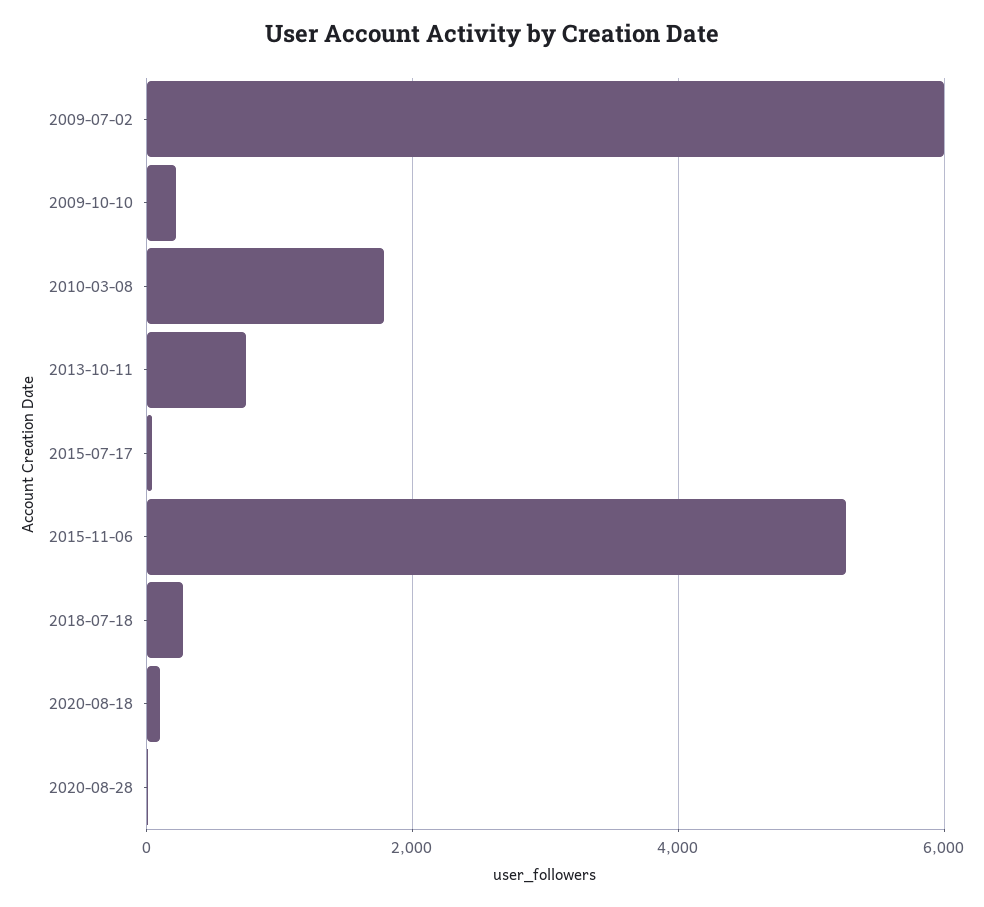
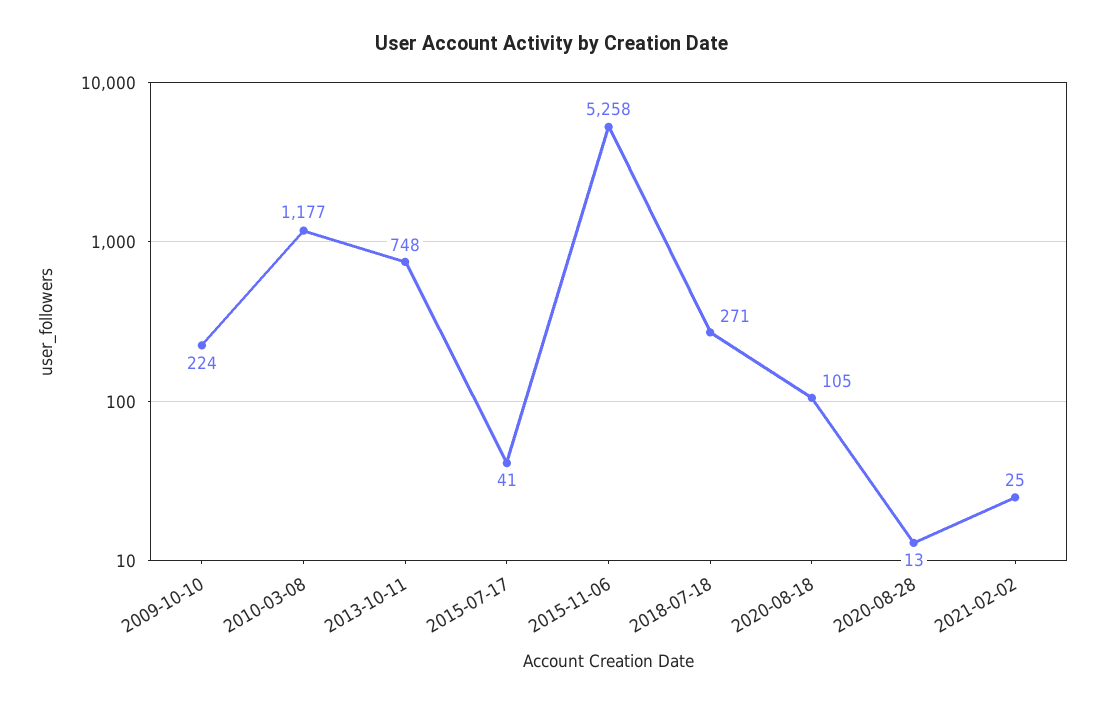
2009-07-02: 6000 -> none
2010-03-08: 1800 -> 1177
2021-02-02: none -> 25

